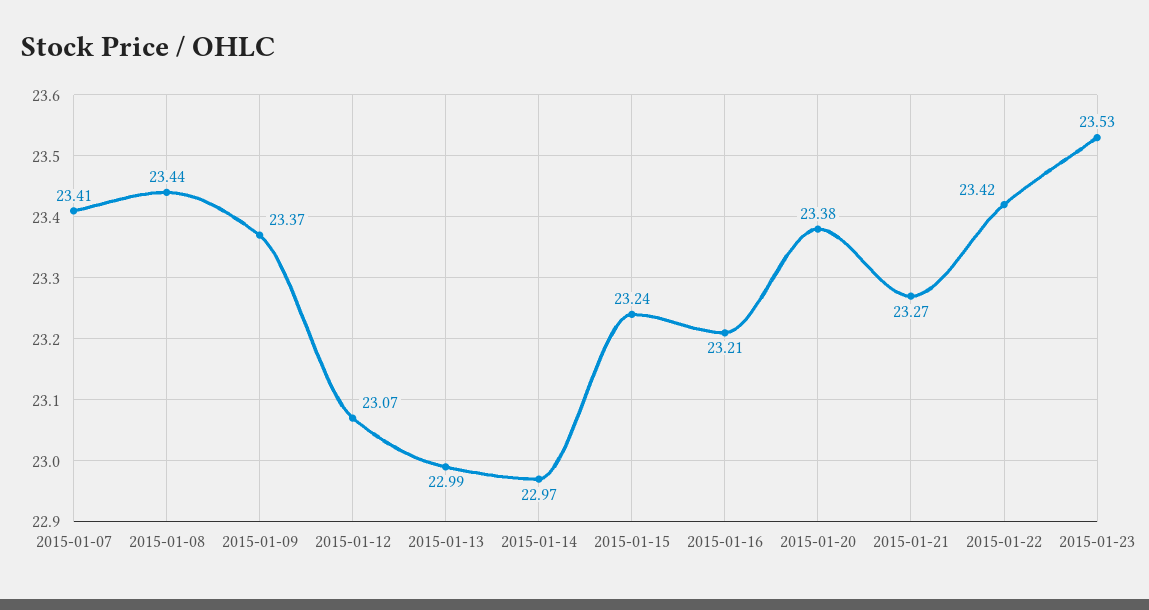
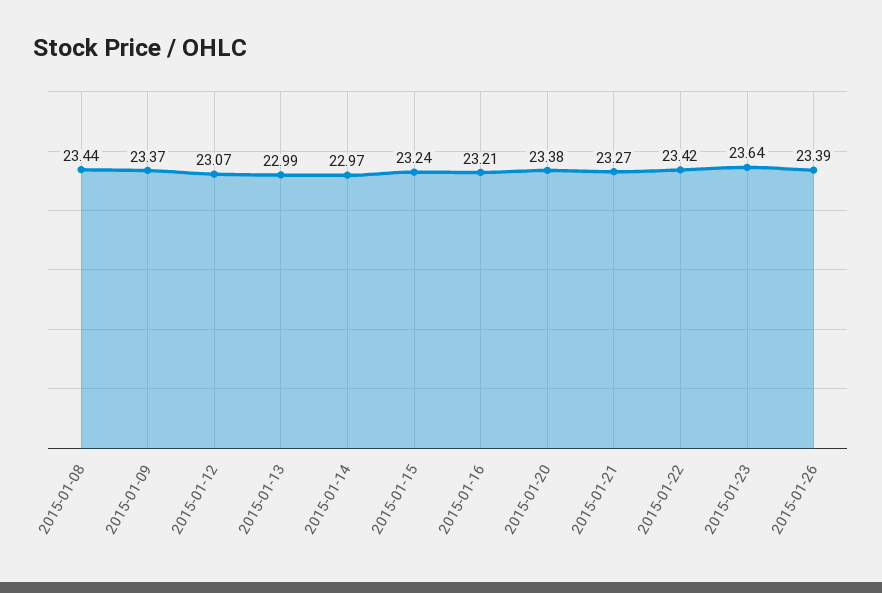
2015-01-07: 23.41 -> none
2015-01-23: 23.53 -> 23.64
2015-01-26: none -> 23.39

